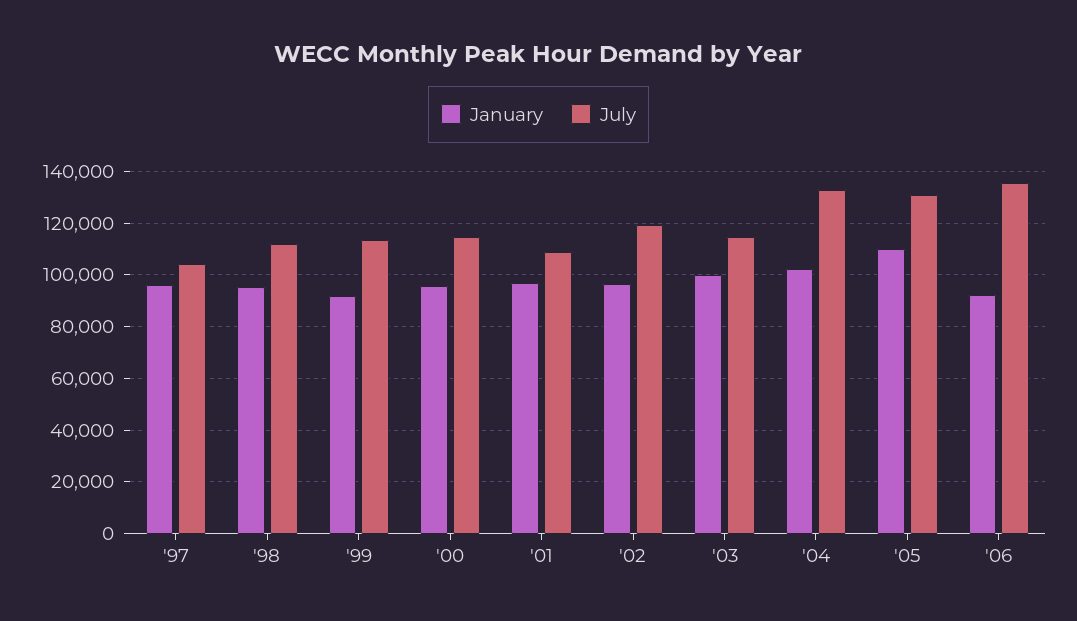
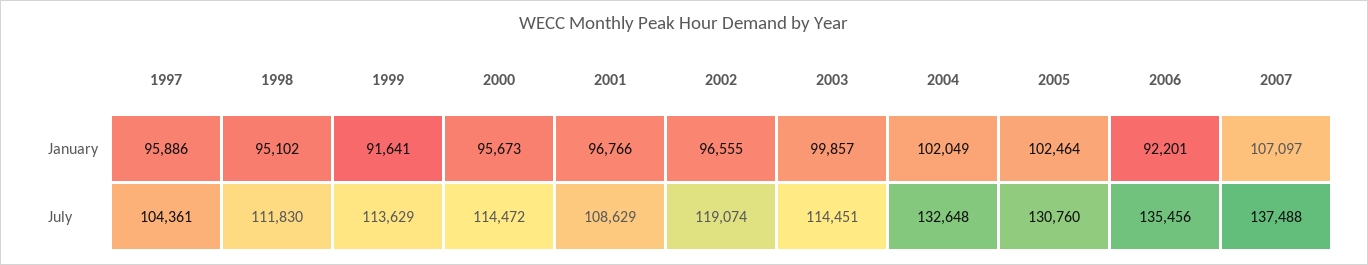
January, '05: 110000 -> 102464
January, 2007: none -> 107097
July, 2007: none -> 137488

